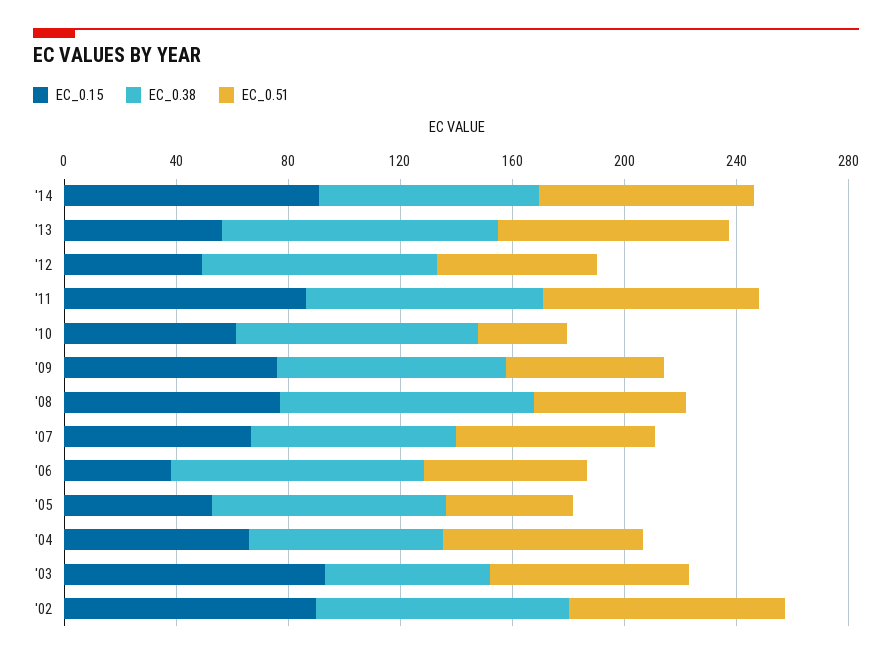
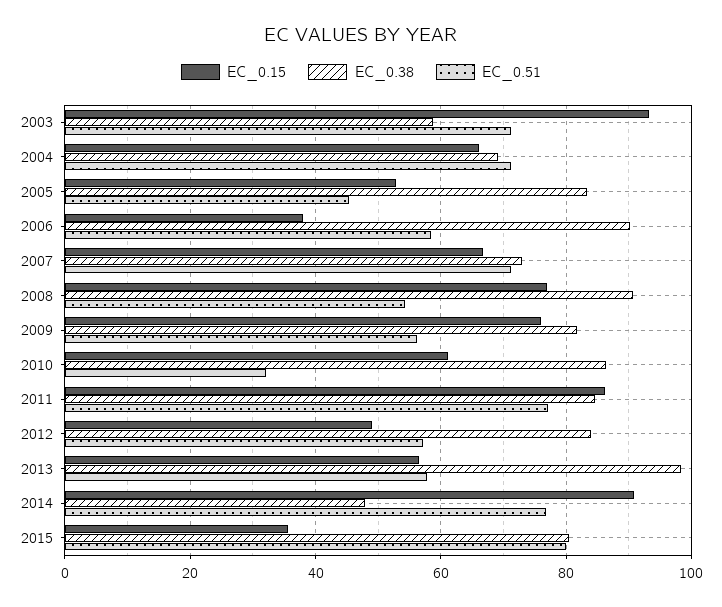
EC_0.38, '14: 80 -> 48
EC_0.51, '13: 80 -> 58
EC_0.15, '02: 90 -> none
EC_0.38, '02: 90 -> none
EC_0.51, '02: 80 -> none
EC_0.15, 2015: none -> 36
EC_0.38, 2015: none -> 80
EC_0.51, 2015: none -> 80

